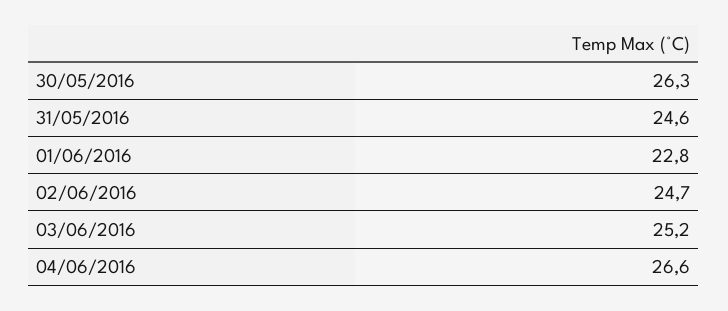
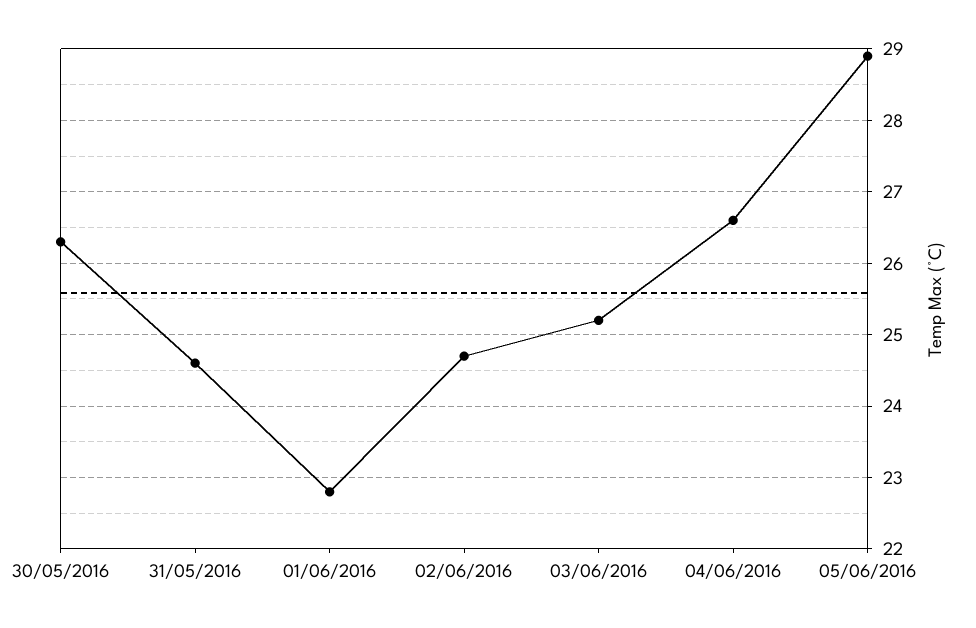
05/06/2016: none -> 28.9

